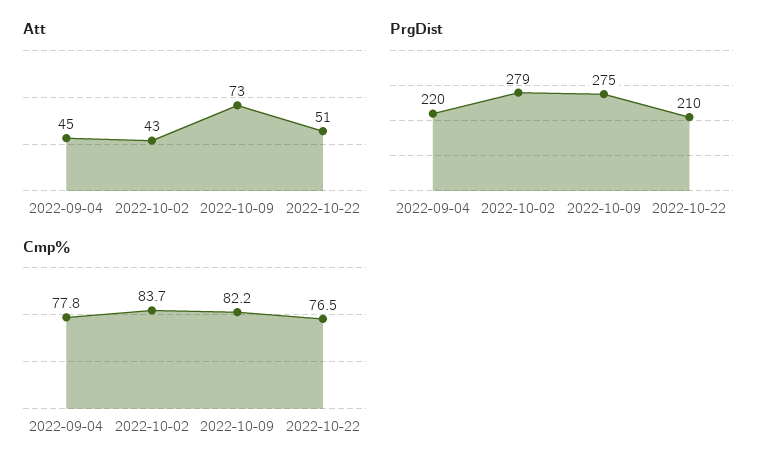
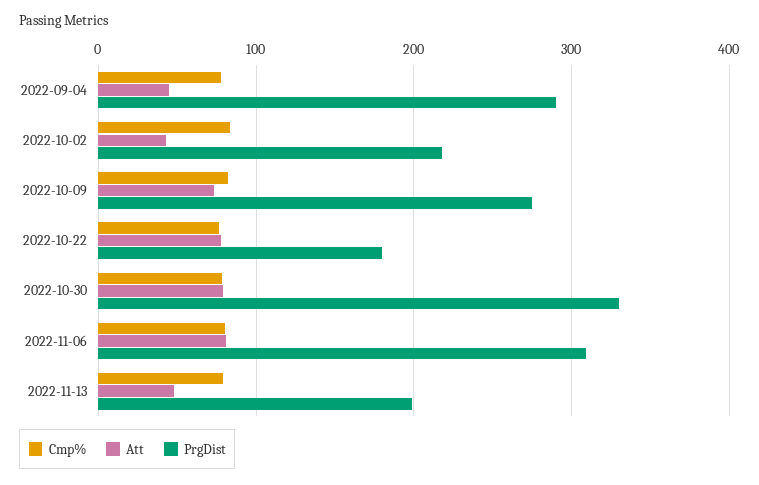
Att, 2022-10-22: 51 -> 80
PrgDist, 2022-09-04: 220 -> 290
PrgDist, 2022-10-02: 279 -> 220
PrgDist, 2022-10-22: 210 -> 180
Cmp%, 2022-10-30: none -> 80
Att, 2022-10-30: none -> 80
PrgDist, 2022-10-30: none -> 330
Cmp%, 2022-11-06: none -> 80
Att, 2022-11-06: none -> 80
PrgDist, 2022-11-06: none -> 310
Cmp%, 2022-11-13: none -> 80
Att, 2022-11-13: none -> 50
PrgDist, 2022-11-13: none -> 200

